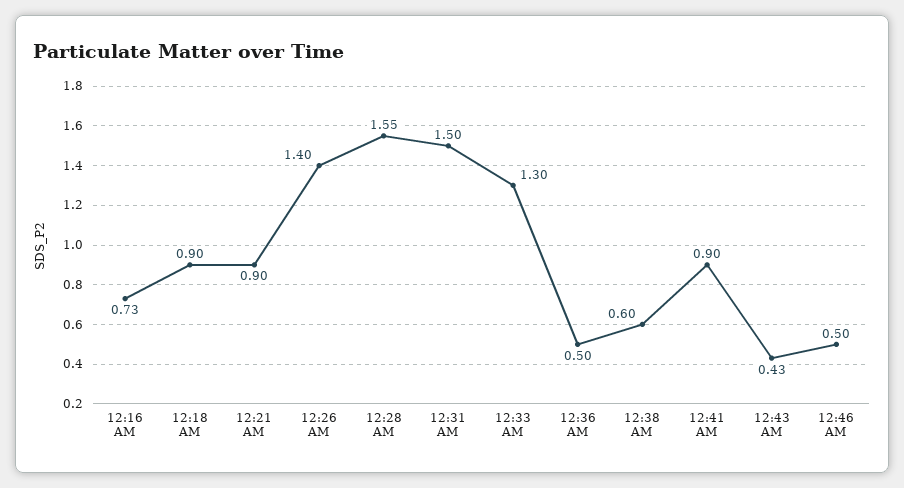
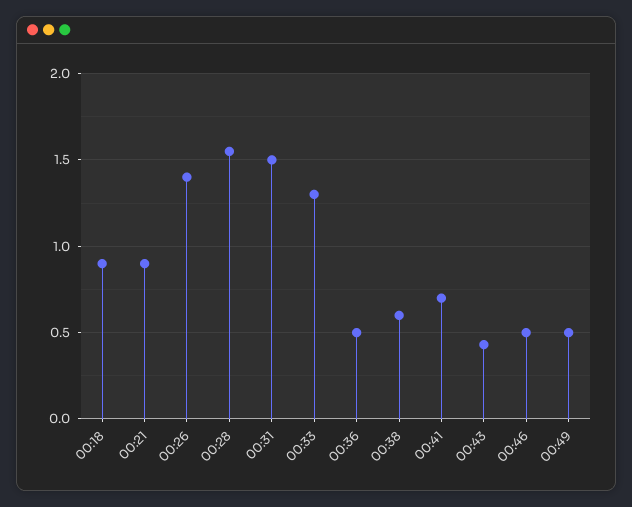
12:16 AM: 0.73 -> none
12:41 AM: 0.9 -> 0.7
00:49: none -> 0.5

